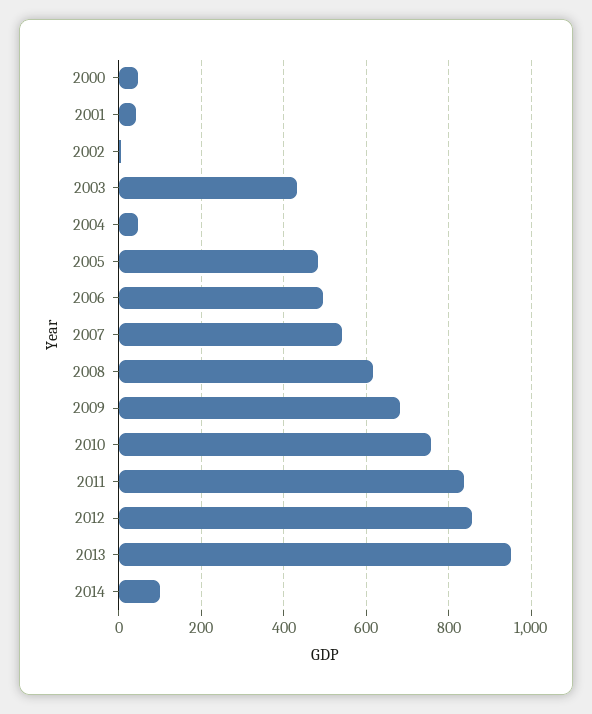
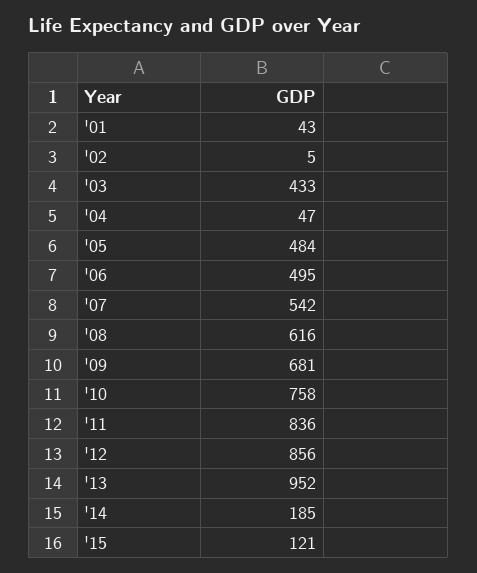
2000: 40 -> none
2014: 100 -> 185
'15: none -> 121

